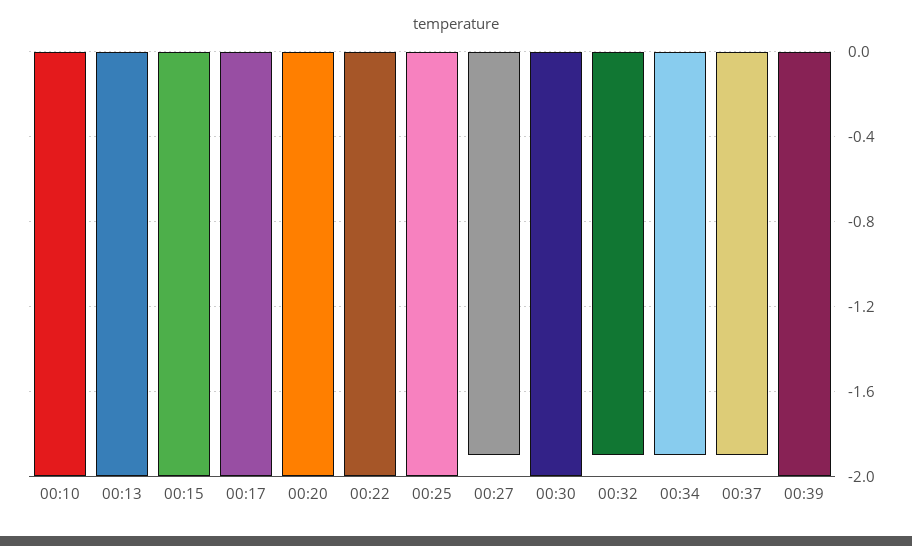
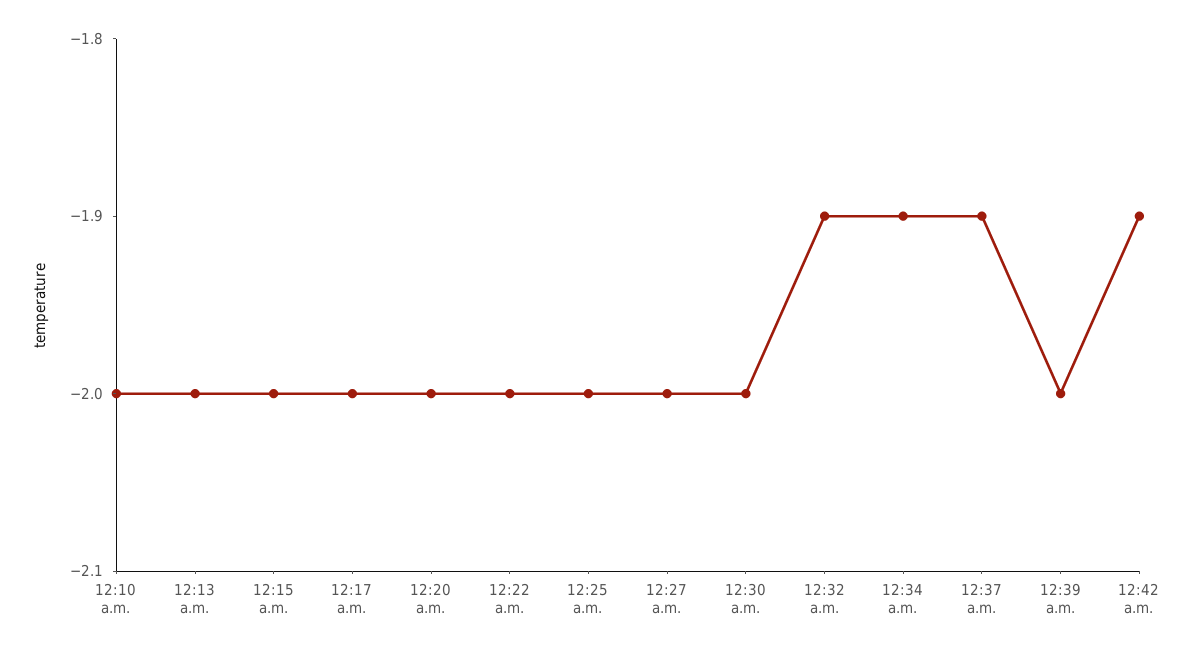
00:27: -1.9 -> -2
12:42 a.m.: none -> -1.9

